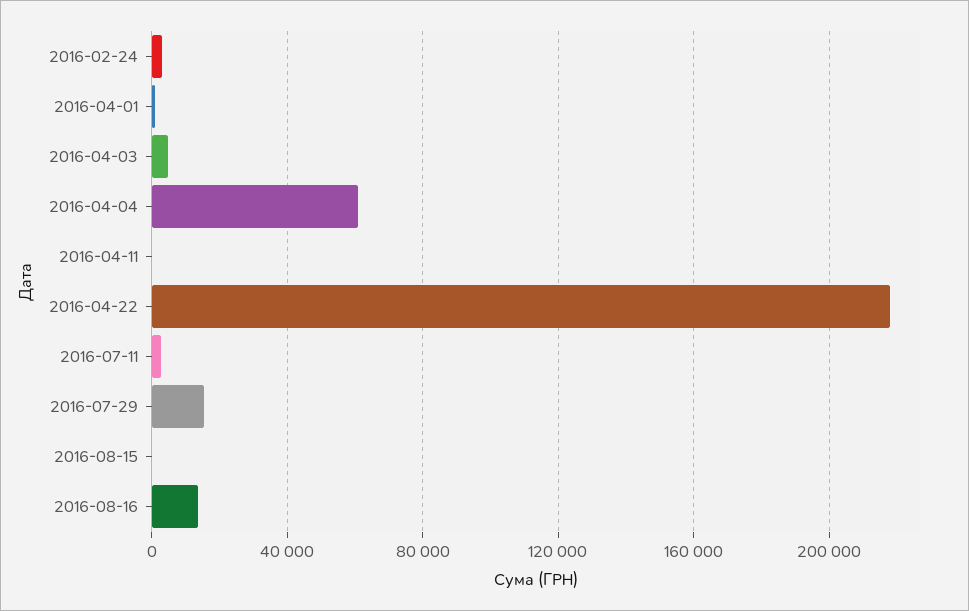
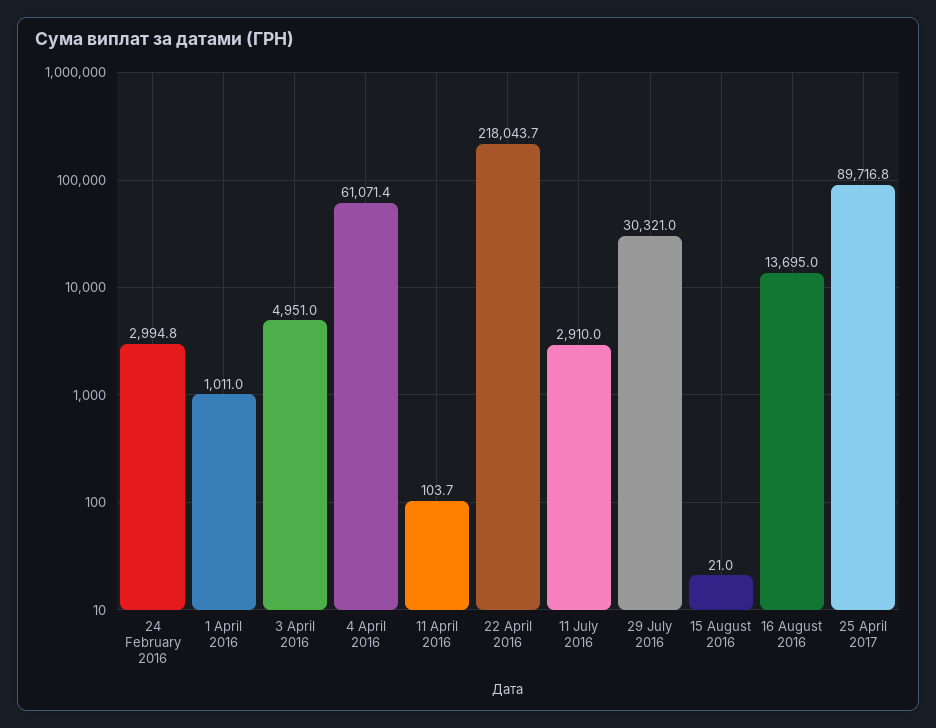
2016-07-29: 15000 -> 30321
25 April 2017: none -> 89716.8

